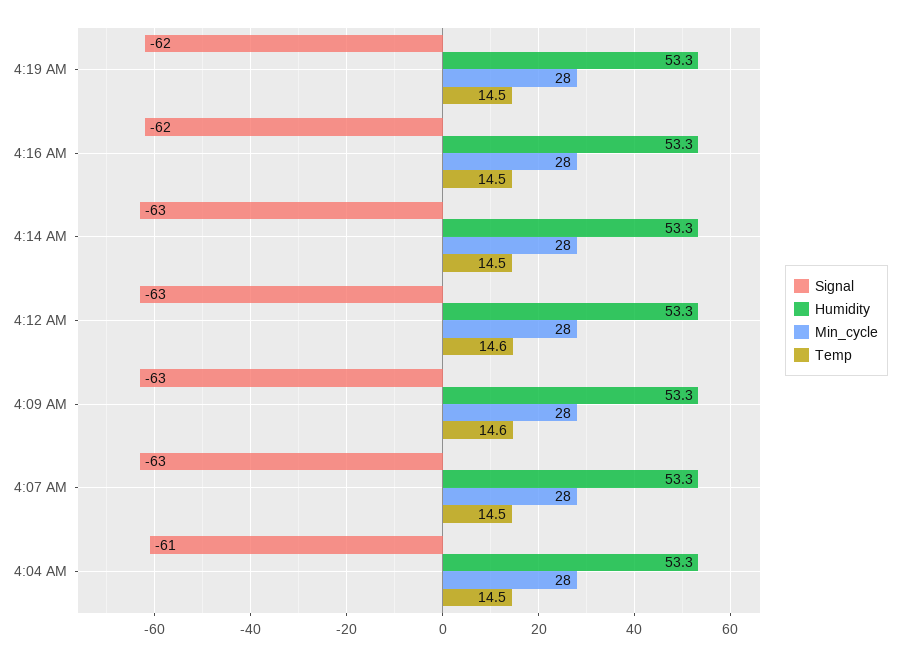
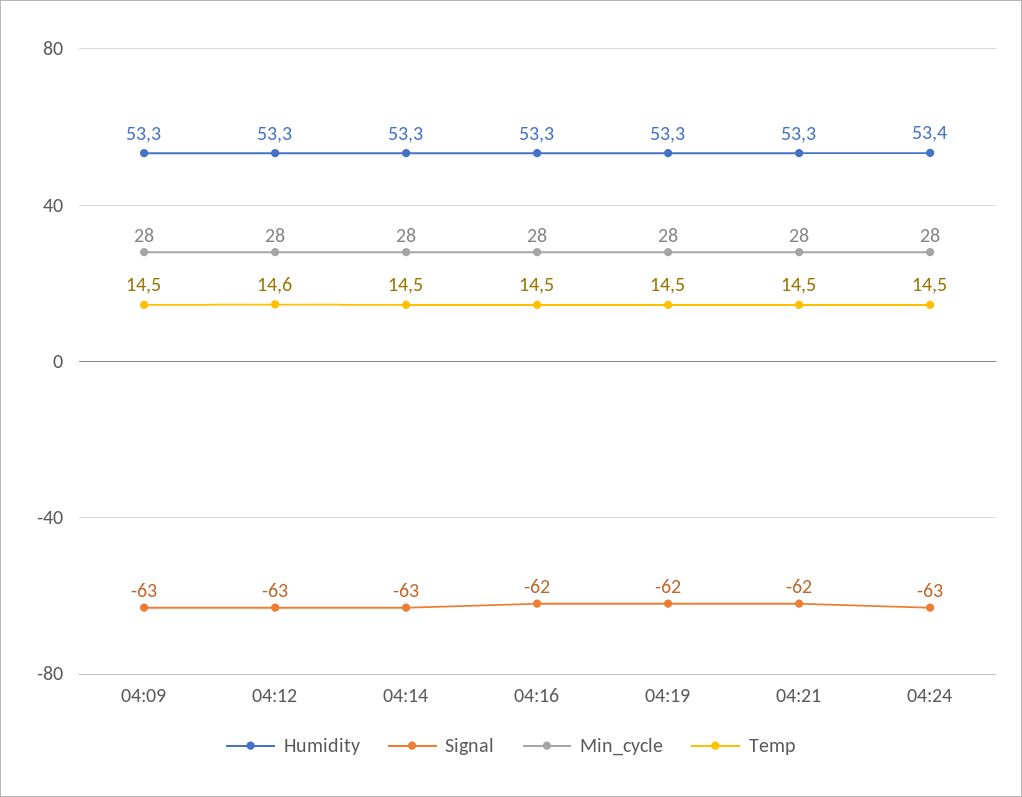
Temp, 4:09 AM: 14.6 -> 14.5
Signal, 4:07 AM: -63 -> none
Humidity, 4:07 AM: 53.3 -> none
Min_cycle, 4:07 AM: 28 -> none
Temp, 4:07 AM: 14.5 -> none
Signal, 4:04 AM: -61 -> none
Humidity, 4:04 AM: 53.3 -> none
Min_cycle, 4:04 AM: 28 -> none
Temp, 4:04 AM: 14.5 -> none
Humidity, 04:21: none -> 53.3
Signal, 04:21: none -> -62
Min_cycle, 04:21: none -> 28
Temp, 04:21: none -> 14.5
Humidity, 04:24: none -> 53.4
Signal, 04:24: none -> -63
Min_cycle, 04:24: none -> 28
Temp, 04:24: none -> 14.5

